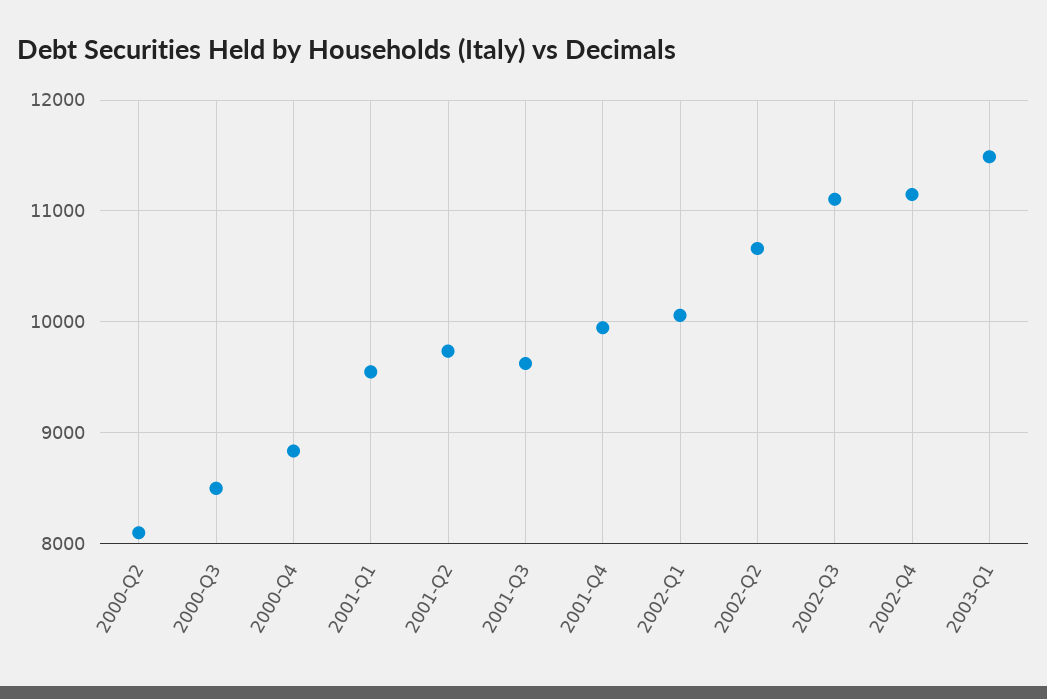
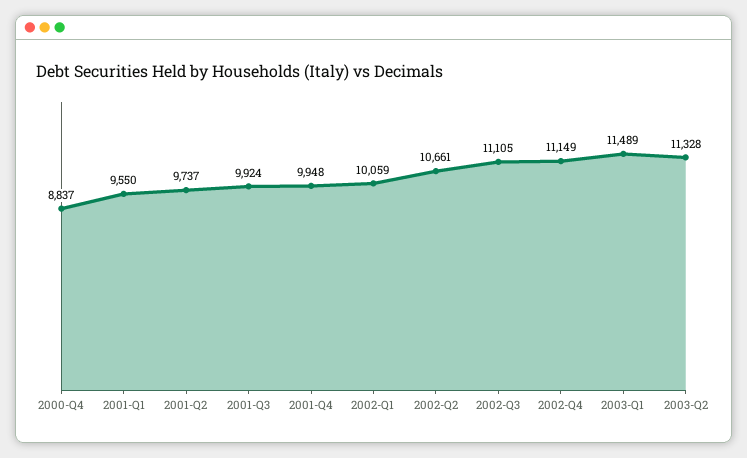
2000-Q2: 8100 -> none
2000-Q3: 8500 -> none
2001-Q3: 9600 -> 9924
2003-Q2: none -> 11328

